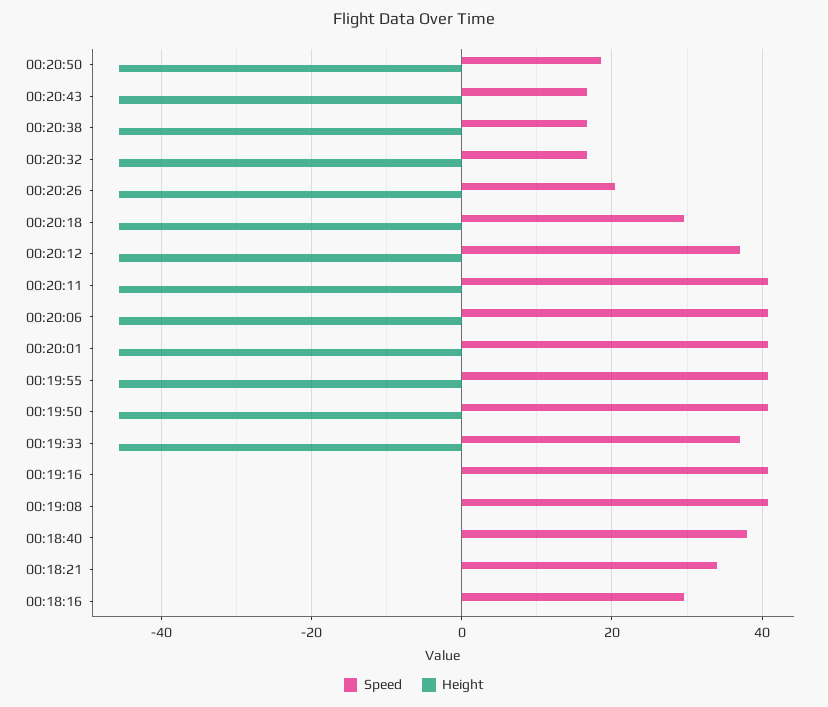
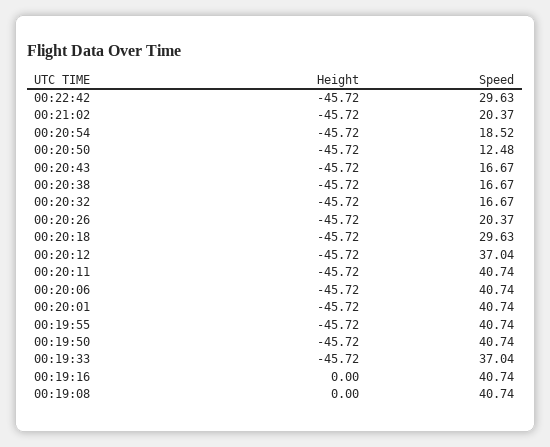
Speed, 00:20:50: 18 -> 12.48
Speed, 00:18:40: 38 -> none
Height, 00:18:40: 0 -> none
Speed, 00:18:21: 34 -> none
Height, 00:18:21: 0 -> none
Speed, 00:18:16: 30 -> none
Height, 00:18:16: 0 -> none
Height, 00:22:42: none -> -45.72
Speed, 00:22:42: none -> 29.63
Height, 00:21:02: none -> -45.72
Speed, 00:21:02: none -> 20.37
Height, 00:20:54: none -> -45.72
Speed, 00:20:54: none -> 18.52

